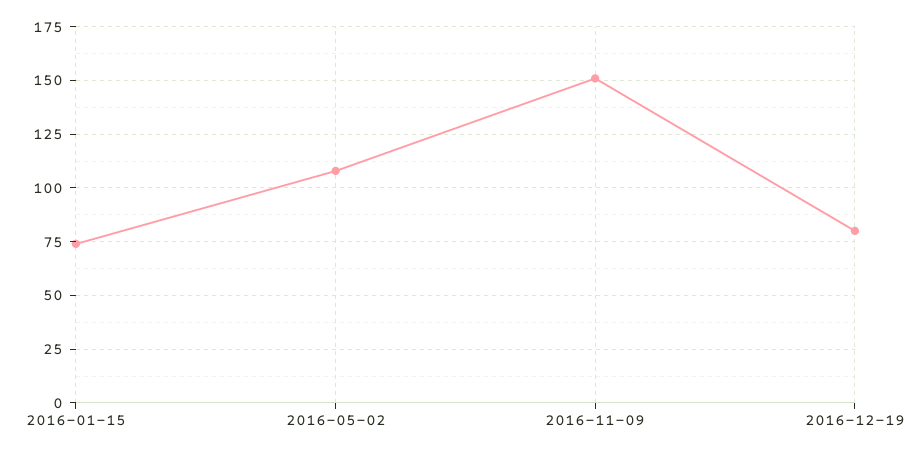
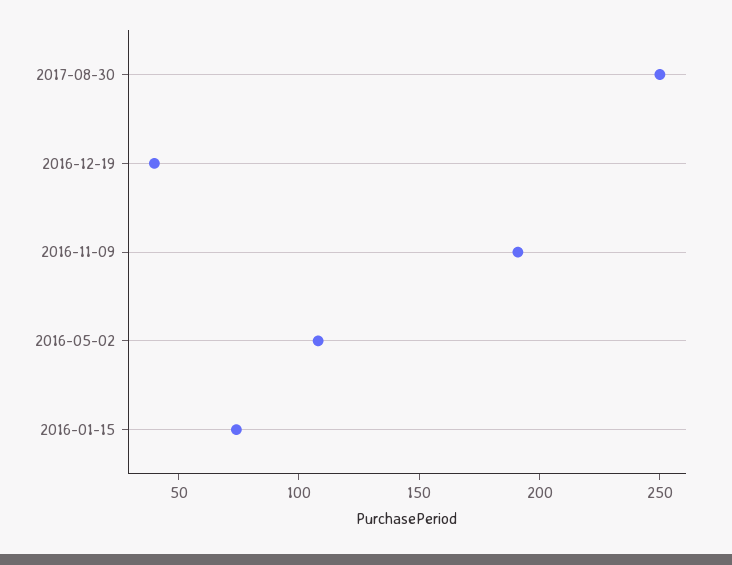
2016-11-09: 150 -> 190
2016-12-19: 80 -> 40
2017-08-30: none -> 250

